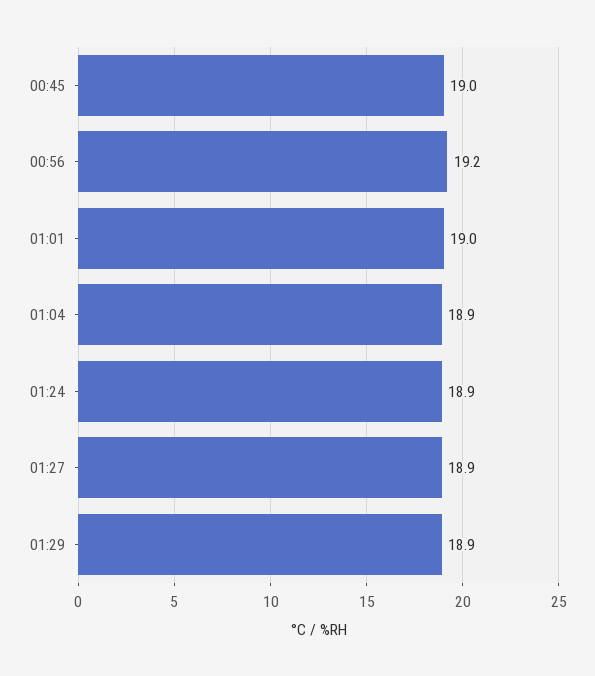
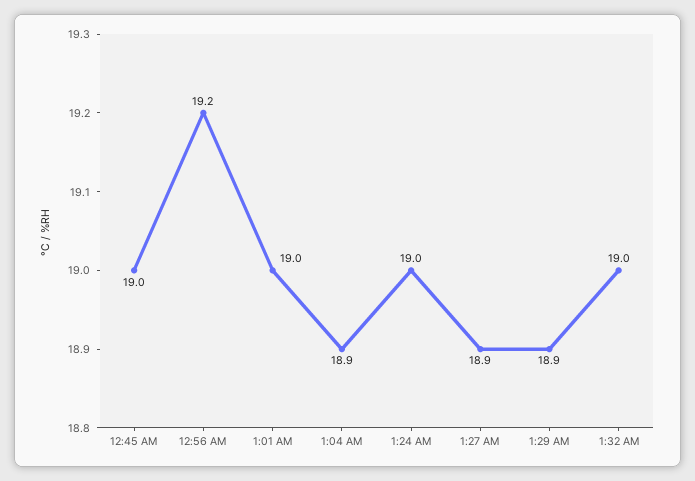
01:24: 18.9 -> 19
1:32 AM: none -> 19

